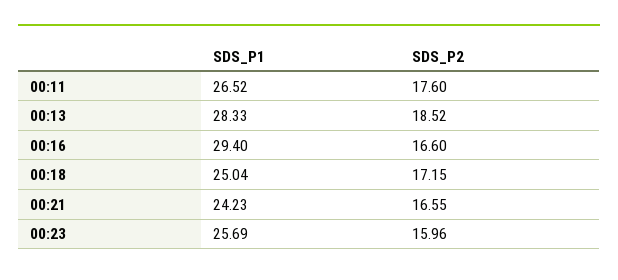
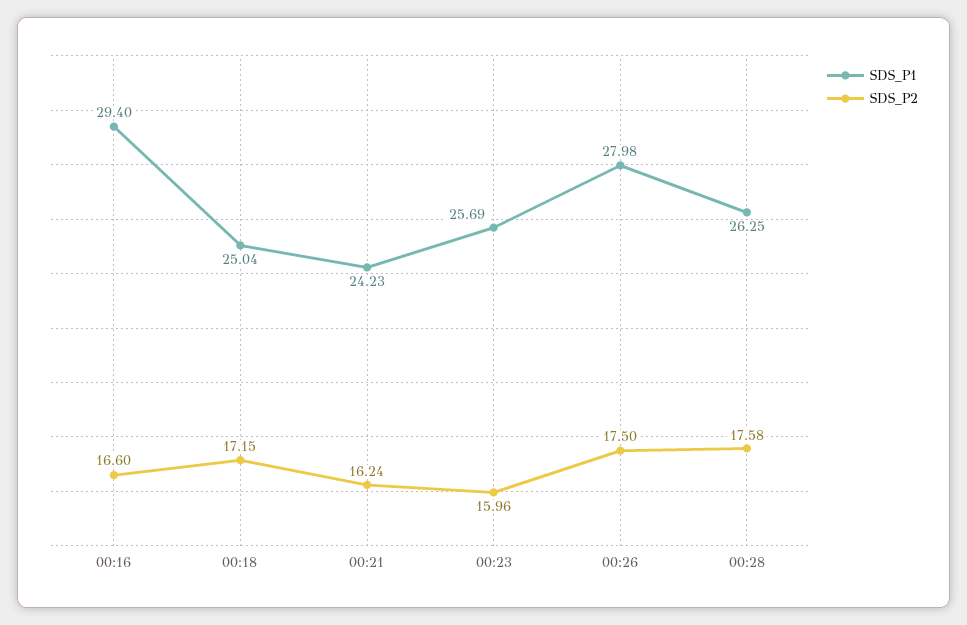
SDS_P1, 00:11: 26.52 -> none
SDS_P2, 00:11: 17.6 -> none
SDS_P1, 00:13: 28.33 -> none
SDS_P2, 00:13: 18.52 -> none
SDS_P2, 00:21: 16.55 -> 16.24
SDS_P1, 00:26: none -> 27.98
SDS_P2, 00:26: none -> 17.5
SDS_P1, 00:28: none -> 26.25
SDS_P2, 00:28: none -> 17.58

